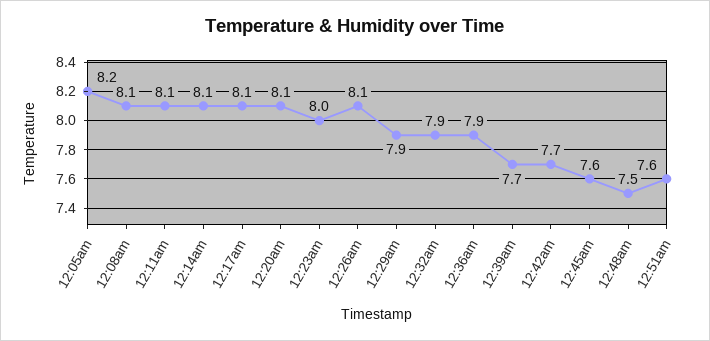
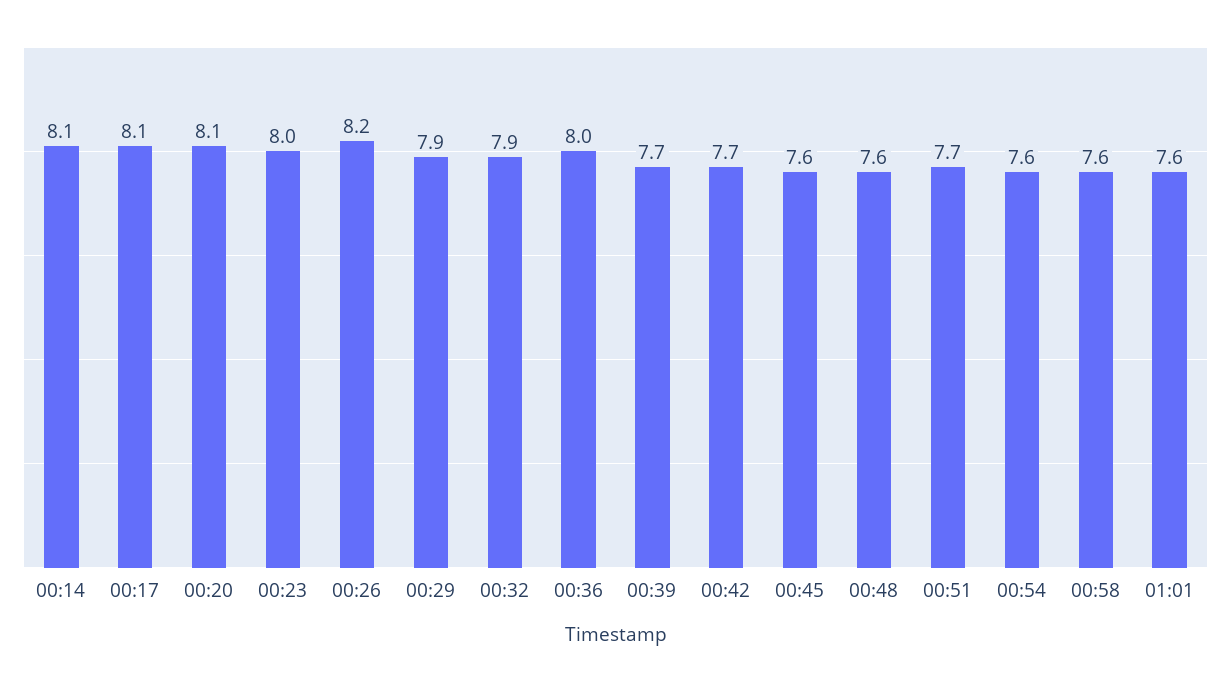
12:05am: 8.2 -> none
12:08am: 8.1 -> none
12:11am: 8.1 -> none
12:26am: 8.1 -> 8.2
12:36am: 7.9 -> 8
12:48am: 7.5 -> 7.6
12:51am: 7.6 -> 7.7
00:54: none -> 7.6
00:58: none -> 7.6
01:01: none -> 7.6

